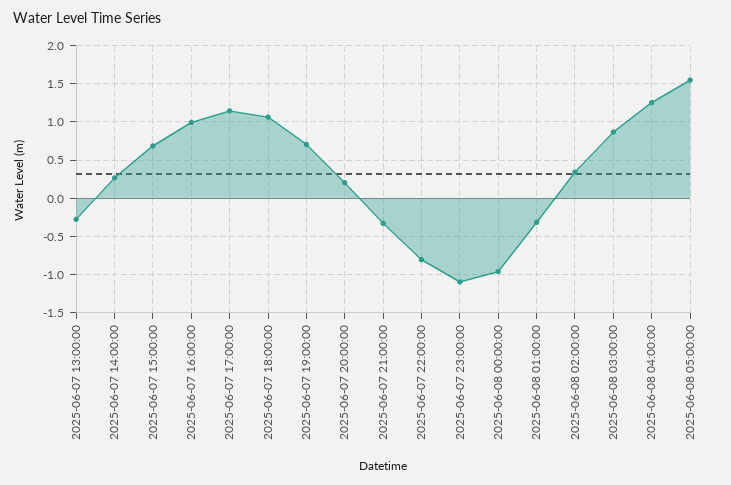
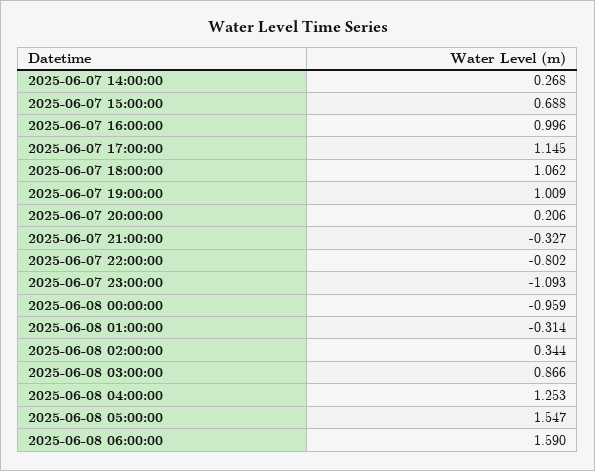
2025-06-07 13:00:00: -0.3 -> none
2025-06-07 19:00:00: 0.7 -> 1.009
2025-06-08 06:00:00: none -> 1.59

